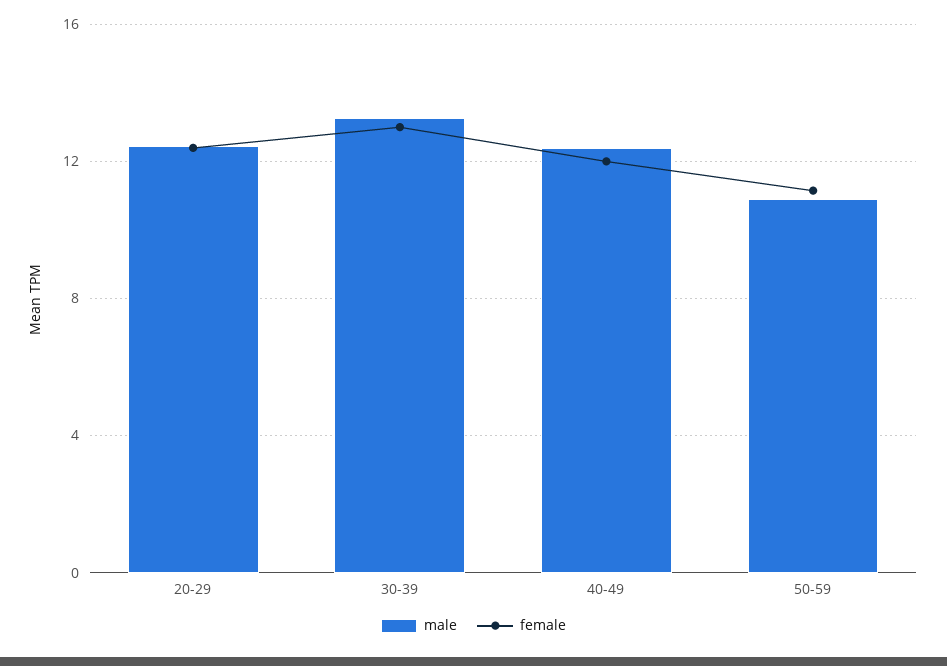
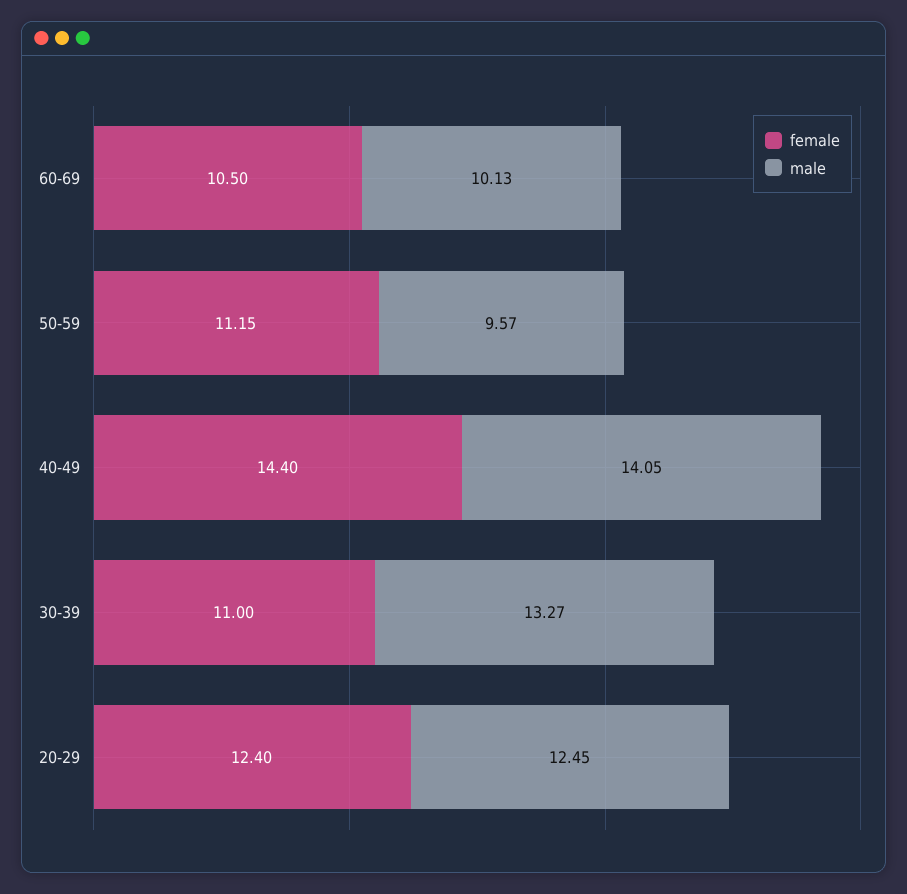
female, 30-39: 13 -> 11
male, 40-49: 12.5 -> 14.05
female, 40-49: 12 -> 14.4
male, 50-59: 11 -> 9.57
female, 60-69: none -> 10.5
male, 60-69: none -> 10.13

